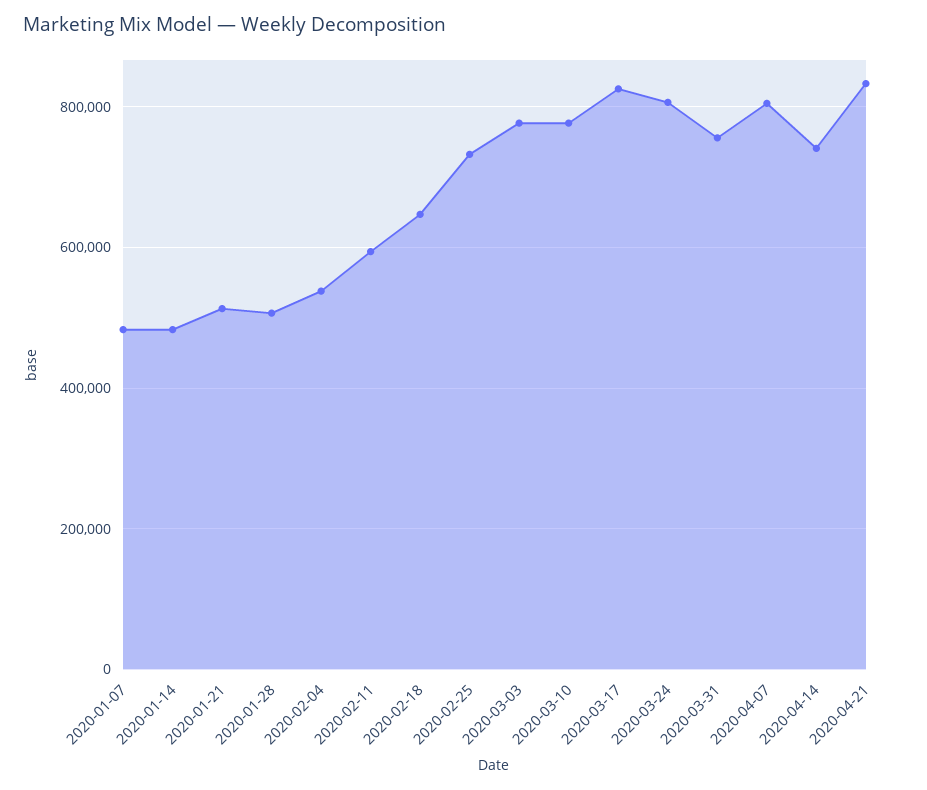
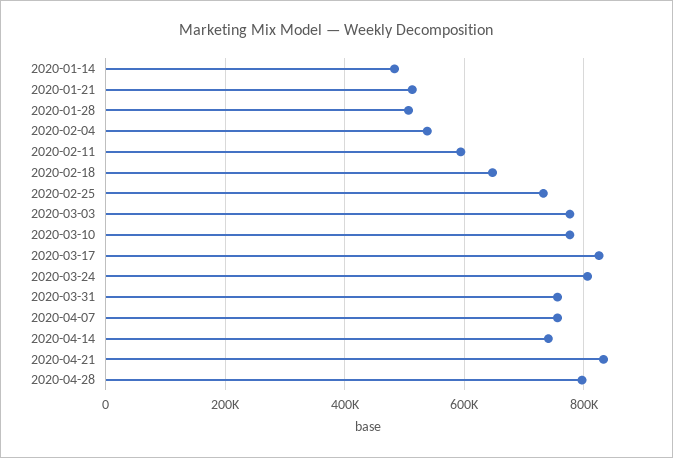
2020-01-07: 480000 -> none
2020-04-07: 800000 -> 760000
2020-04-28: none -> 800000

